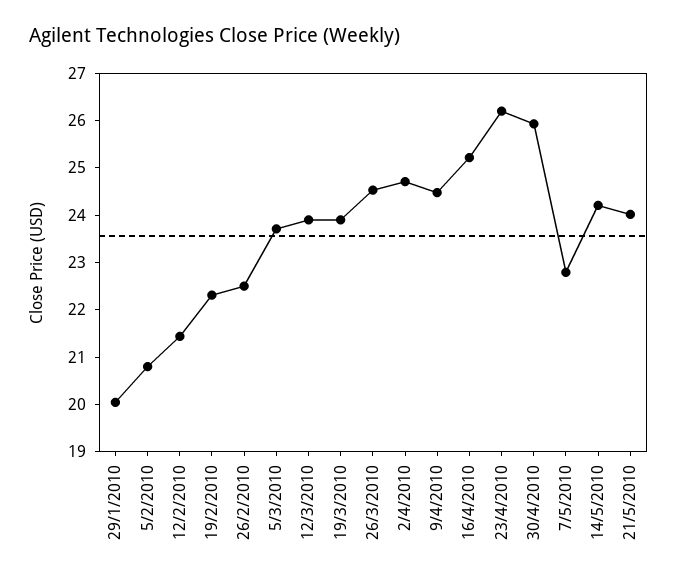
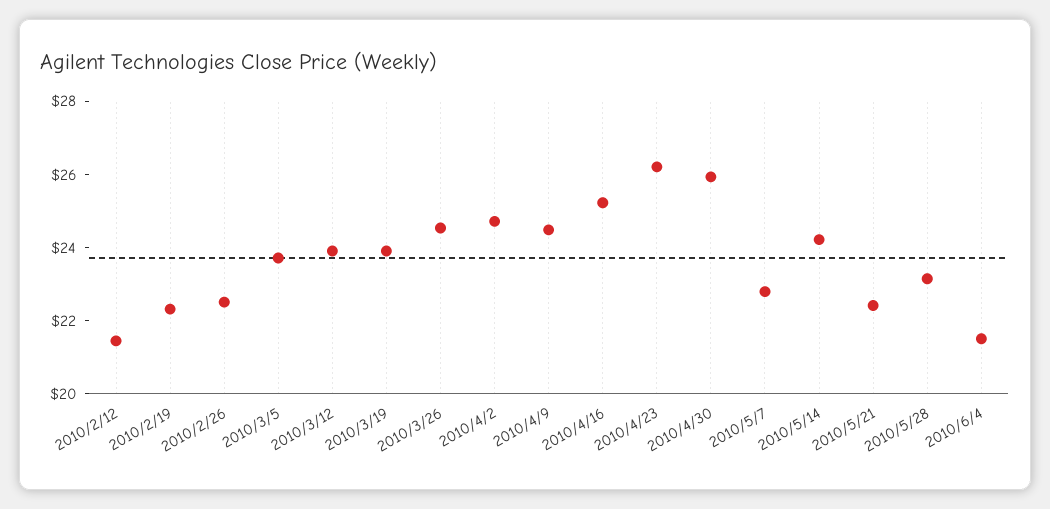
29/1/2010: 20 -> none
5/2/2010: 20.8 -> none
21/5/2010: 24 -> 22.5
2010/5/28: none -> 23
2010/6/4: none -> 21.5

